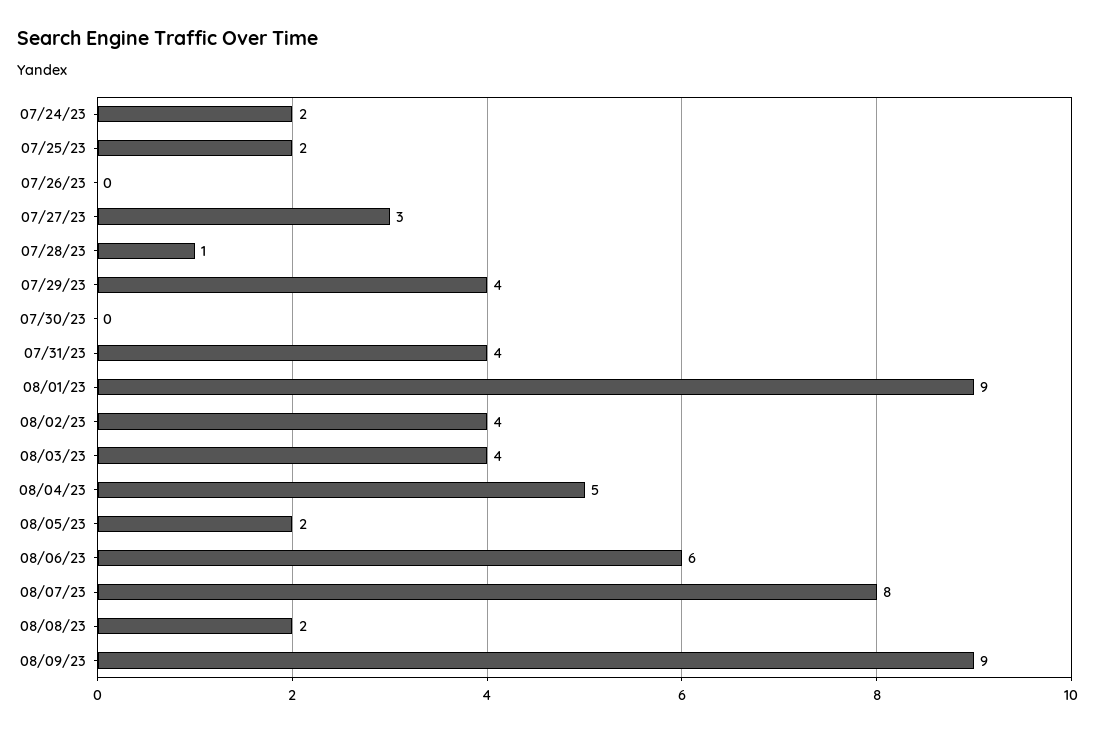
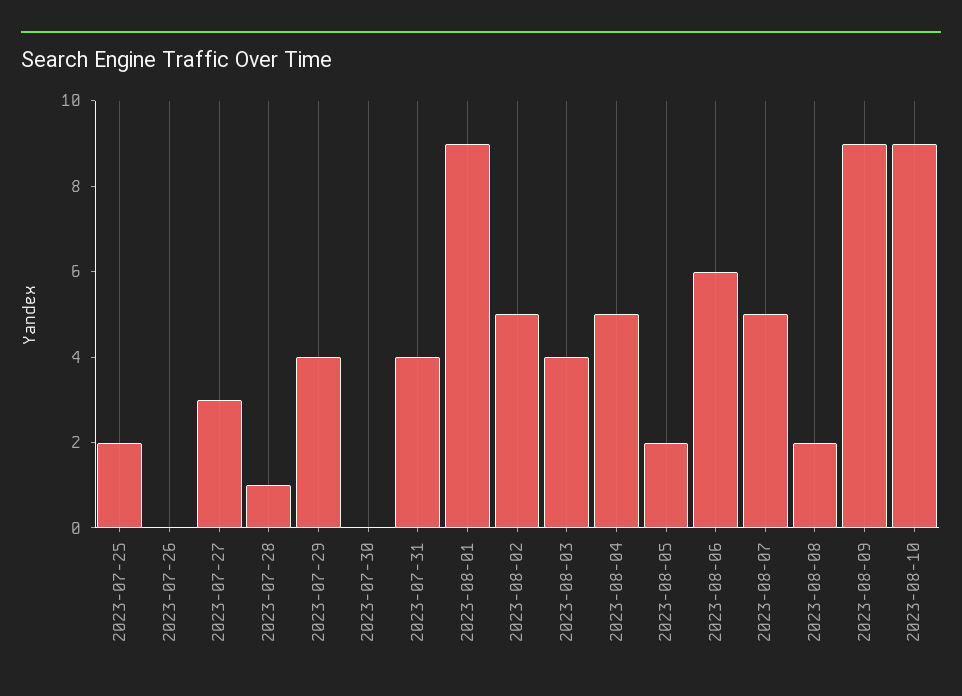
07/24/23: 2 -> none
08/02/23: 4 -> 5
08/07/23: 8 -> 5
2023-08-10: none -> 9

